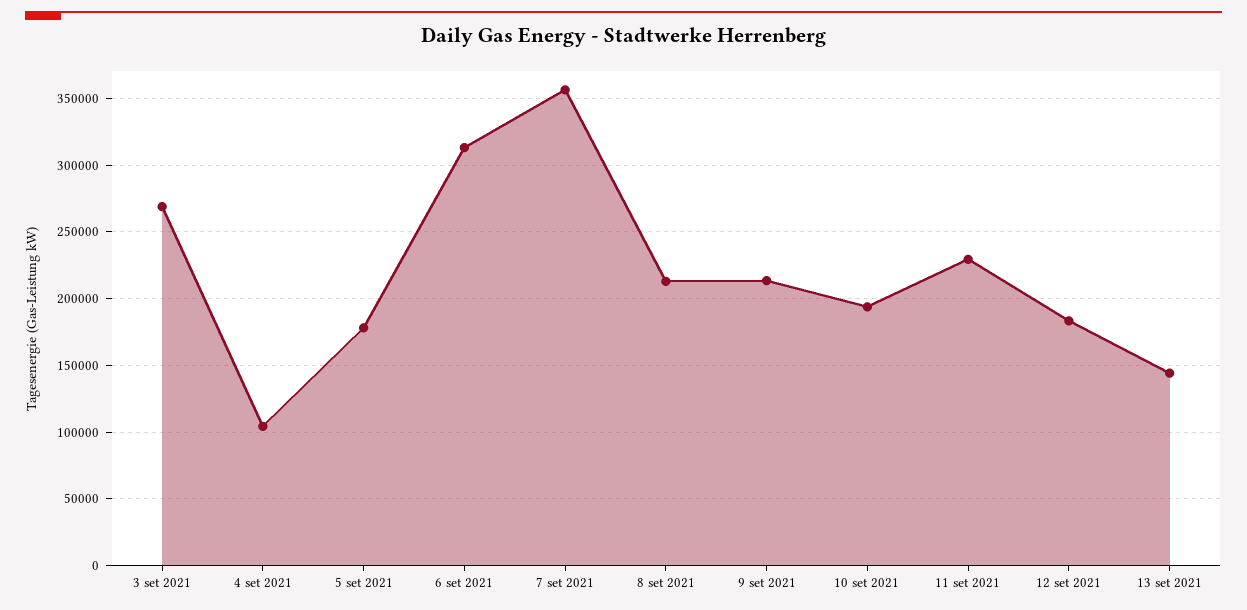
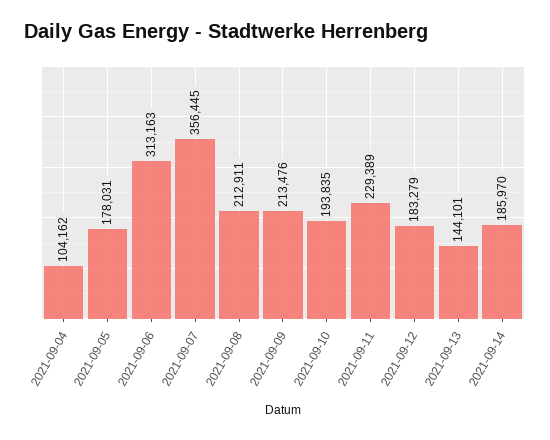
3 set 2021: 270000 -> none
2021-09-14: none -> 185970

